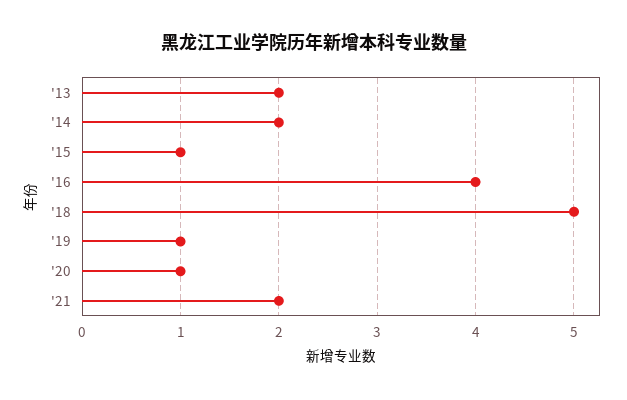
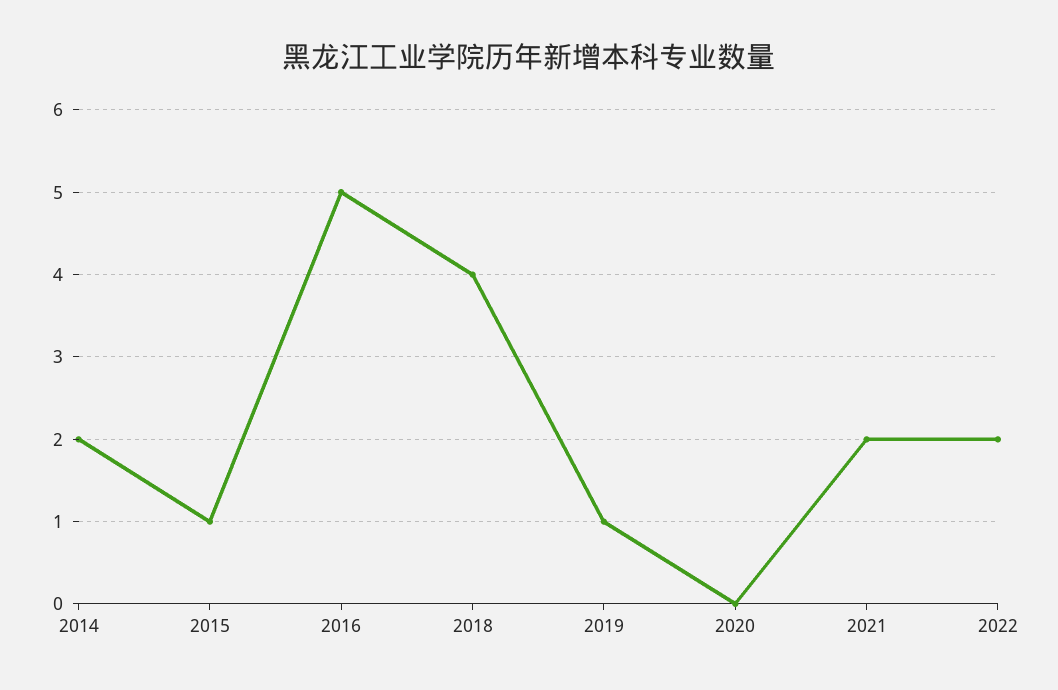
'13: 2 -> none
'16: 4 -> 5
'18: 5 -> 4
'20: 1 -> 0
2022: none -> 2

